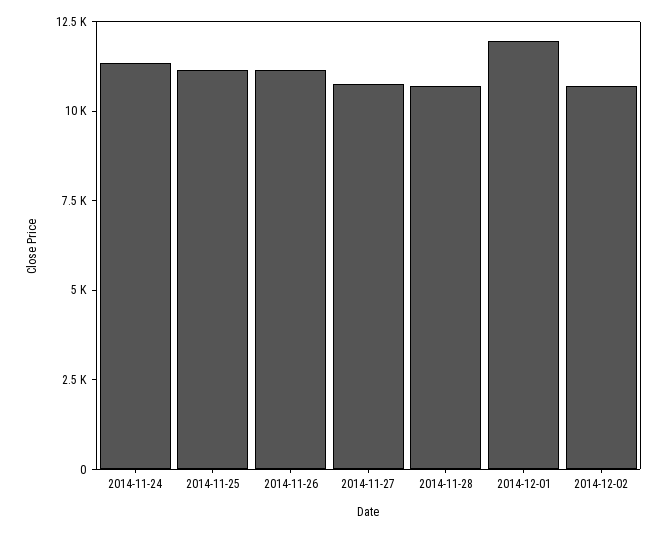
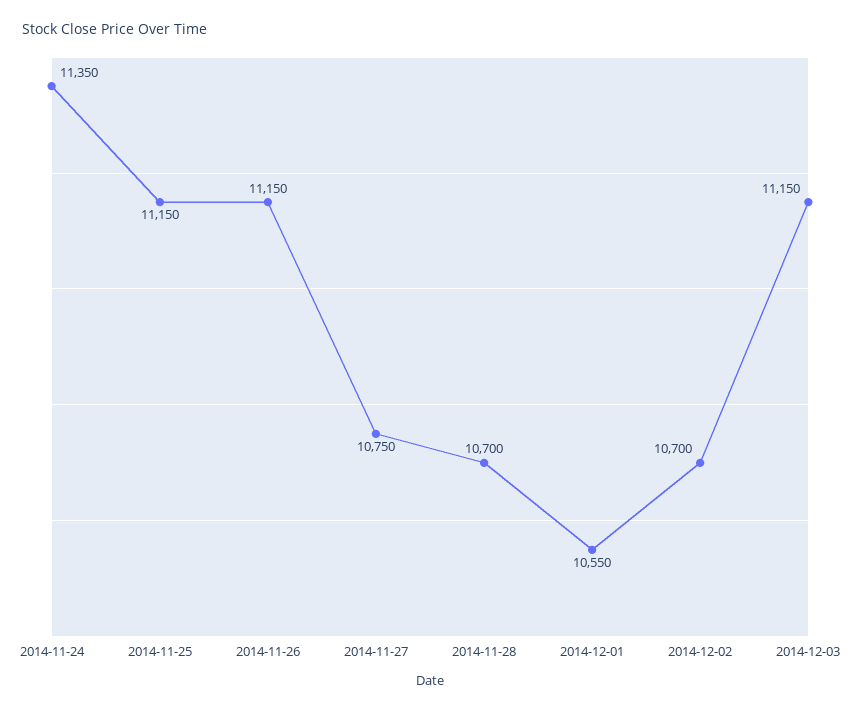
2014-12-01: 12000 -> 10550
2014-12-03: none -> 11150

